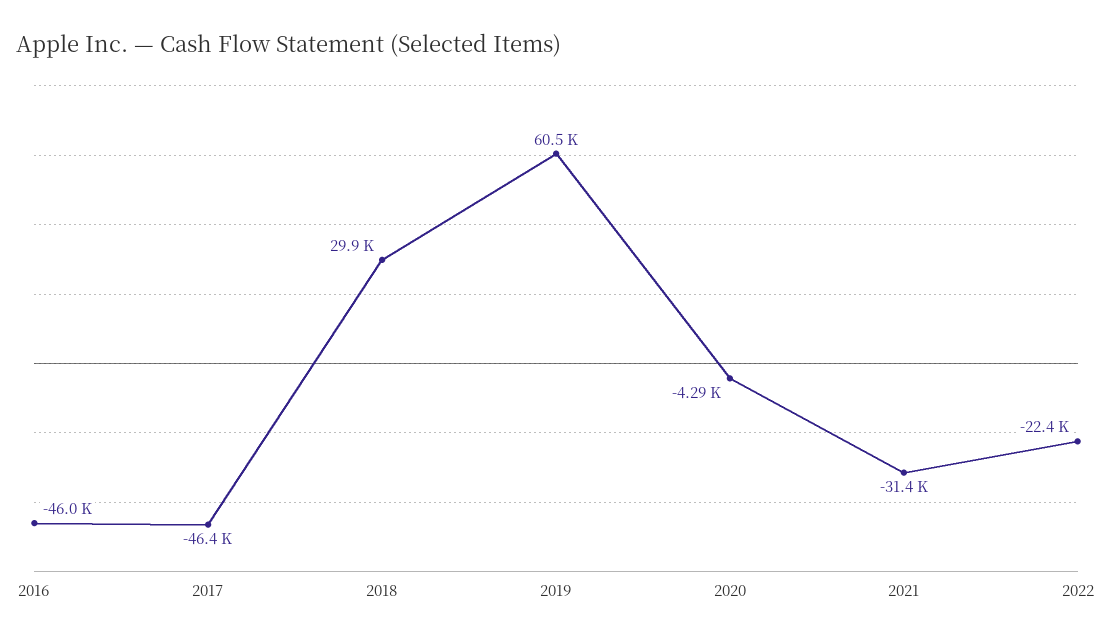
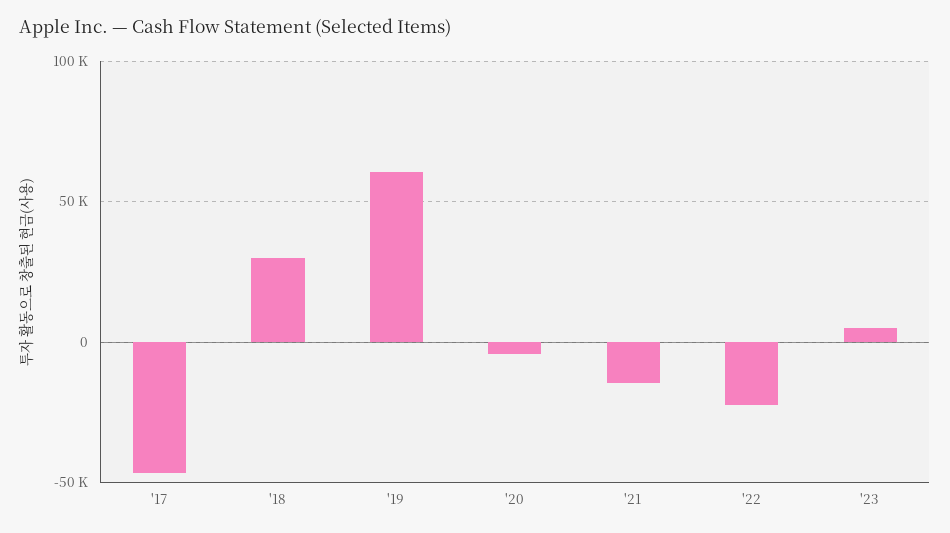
2016: -46000 -> none
2021: -31400 -> -15000
'23: none -> 5000

